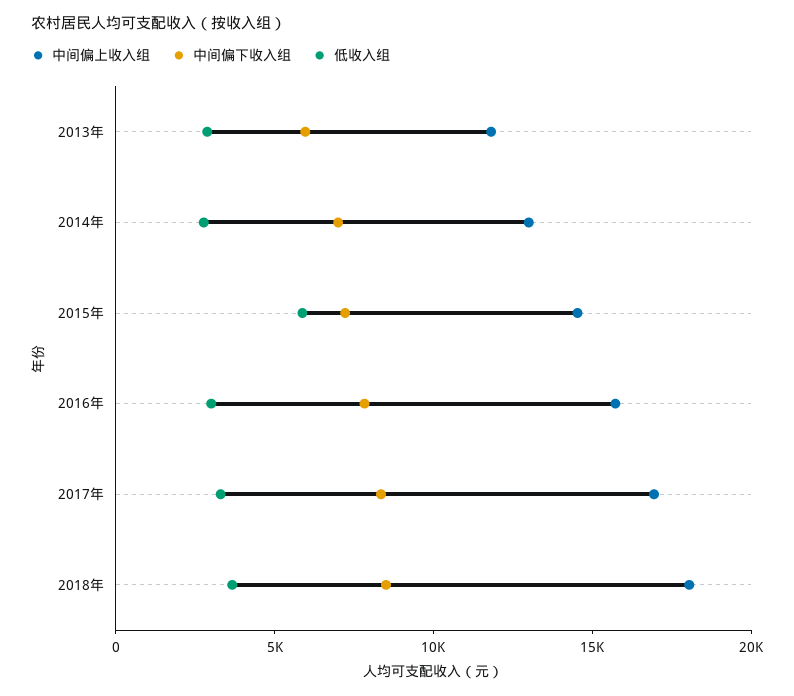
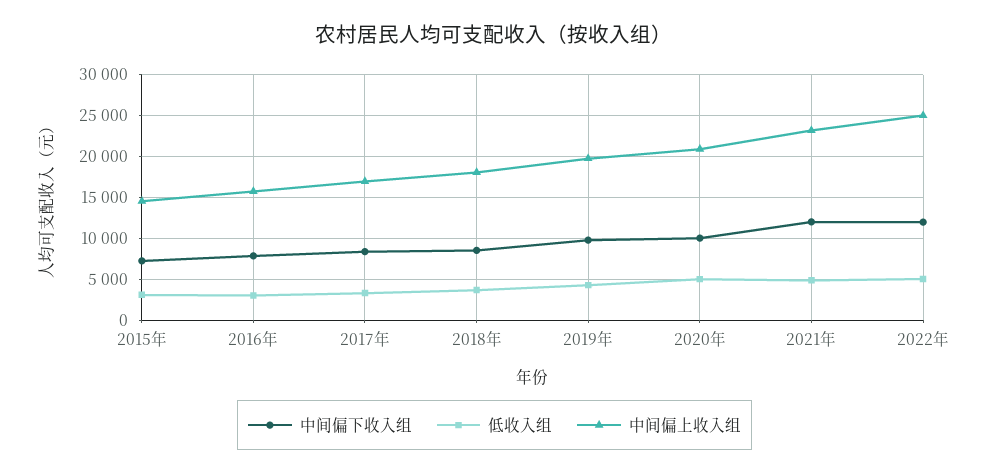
中间偏上收入组, 2013年: 12000 -> none
中间偏下收入组, 2013年: 6000 -> none
低收入组, 2013年: 3000 -> none
中间偏上收入组, 2014年: 13000 -> none
中间偏下收入组, 2014年: 7000 -> none
低收入组, 2014年: 3000 -> none
低收入组, 2015年: 6000 -> 3000
中间偏下收入组, 2019年: none -> 10000
低收入组, 2019年: none -> 4000
中间偏上收入组, 2019年: none -> 20000
中间偏下收入组, 2020年: none -> 10000
低收入组, 2020年: none -> 5000
中间偏上收入组, 2020年: none -> 21000
中间偏下收入组, 2021年: none -> 12000
低收入组, 2021年: none -> 5000
中间偏上收入组, 2021年: none -> 23000
中间偏下收入组, 2022年: none -> 12000
低收入组, 2022年: none -> 5000
中间偏上收入组, 2022年: none -> 25000

